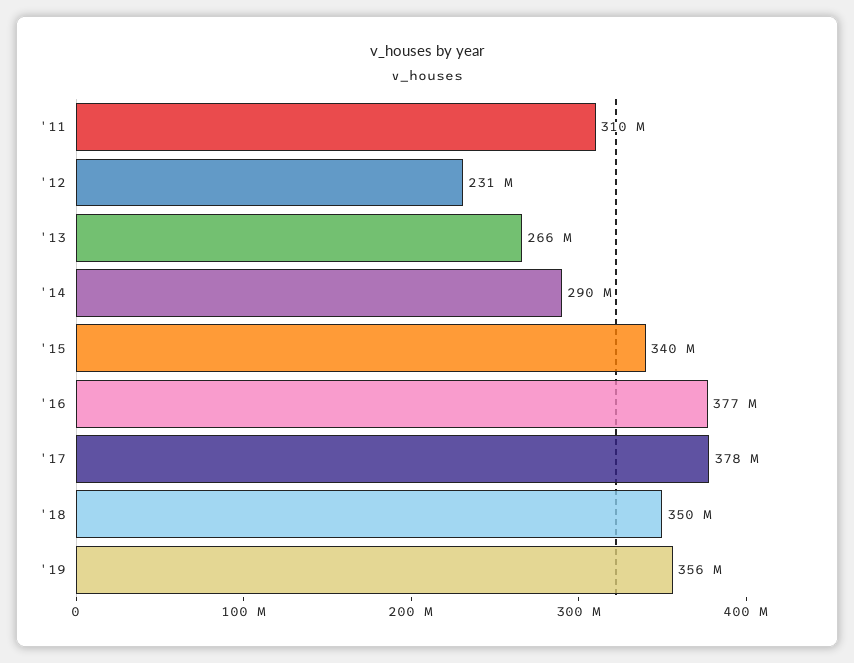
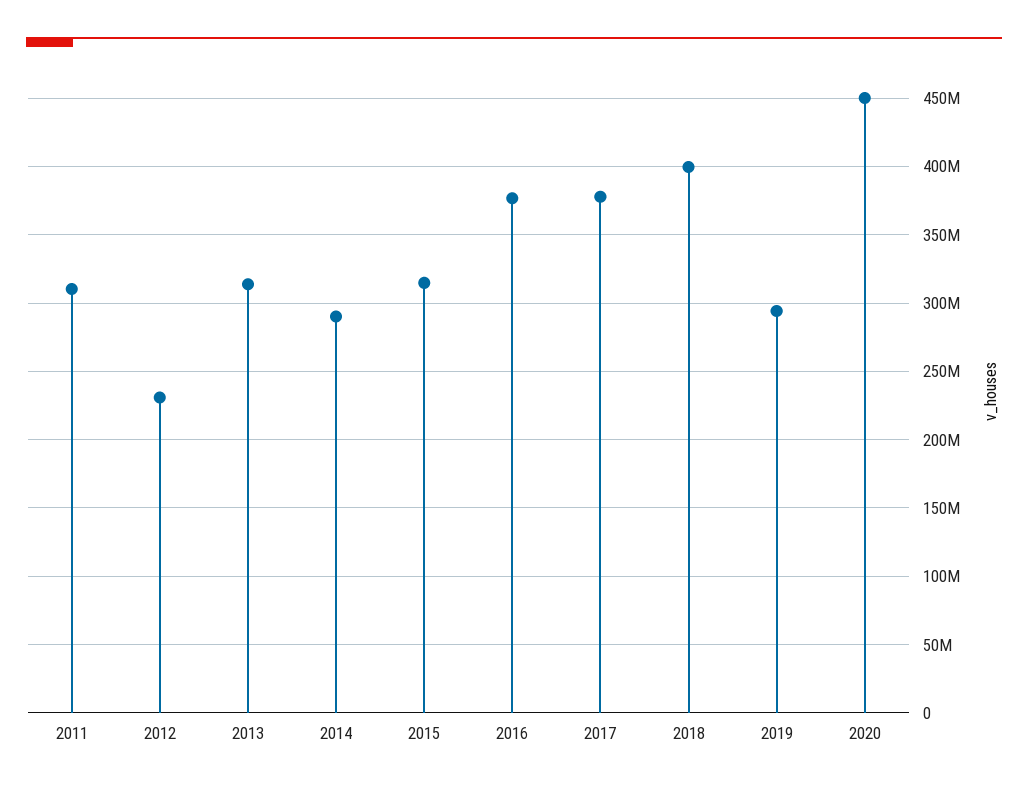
'13: 266000000 -> 315000000
'15: 340000000 -> 315000000
'18: 350000000 -> 400000000
'19: 356000000 -> 295000000
2020: none -> 450000000

